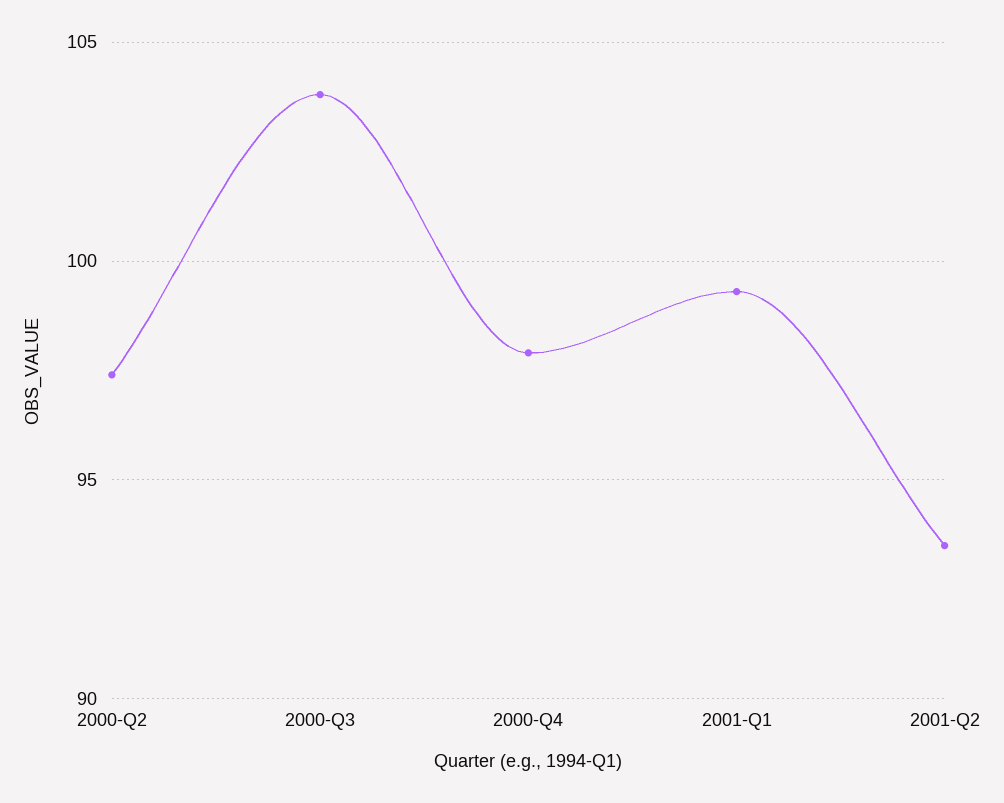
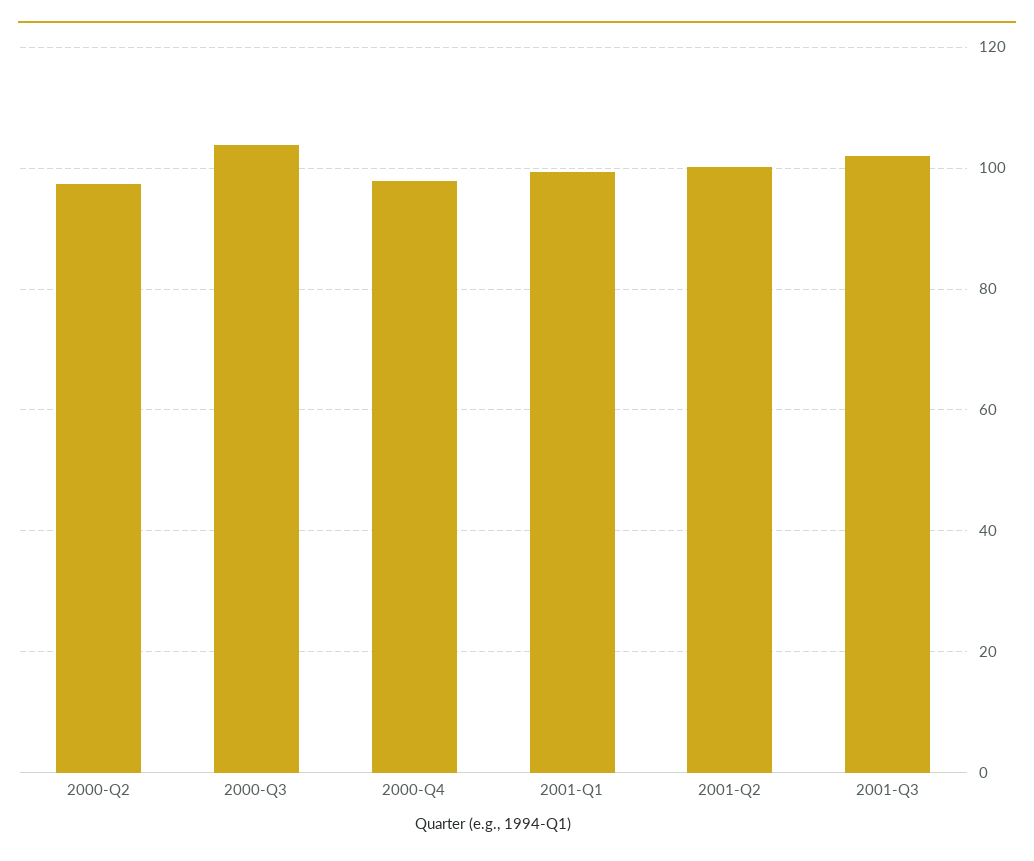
2001-Q2: 93.5 -> 100
2001-Q3: none -> 102

